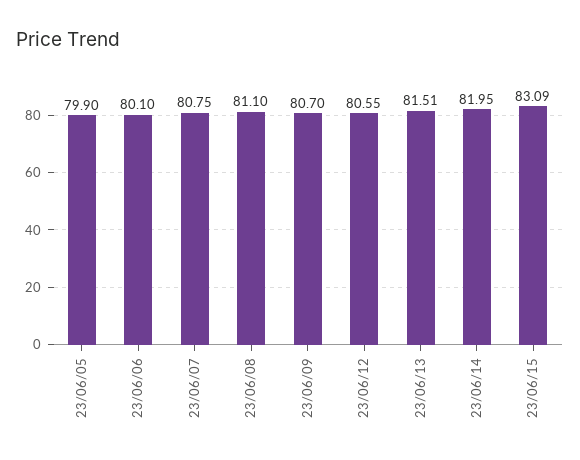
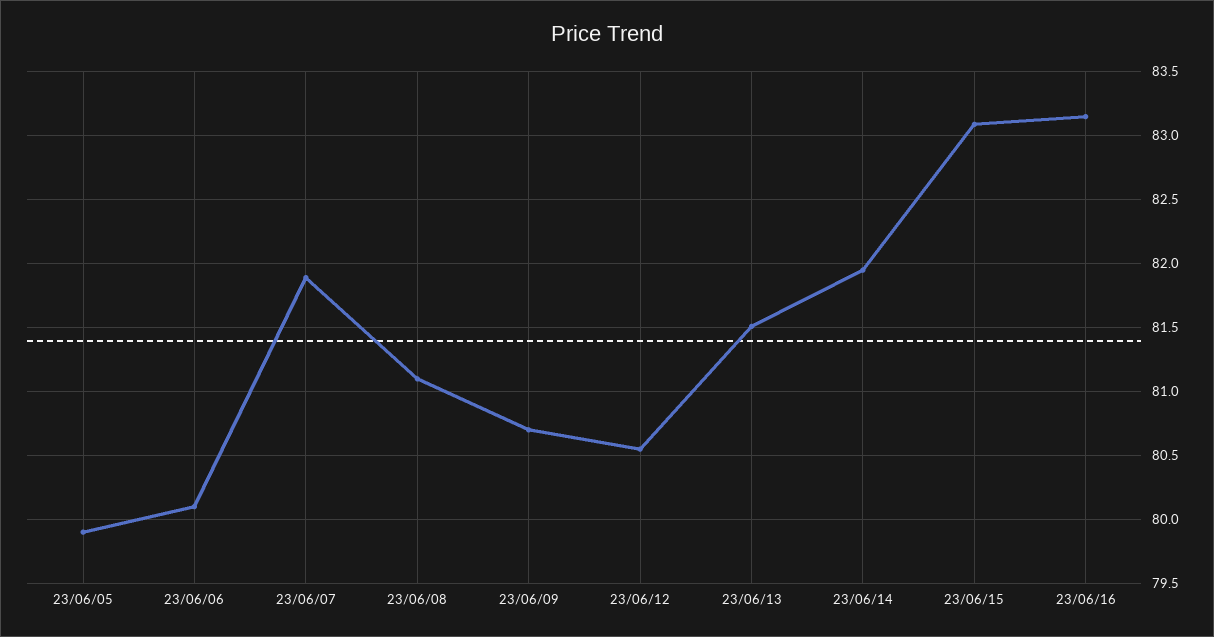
23/06/07: 80.75 -> 81.9
23/06/16: none -> 83.15

